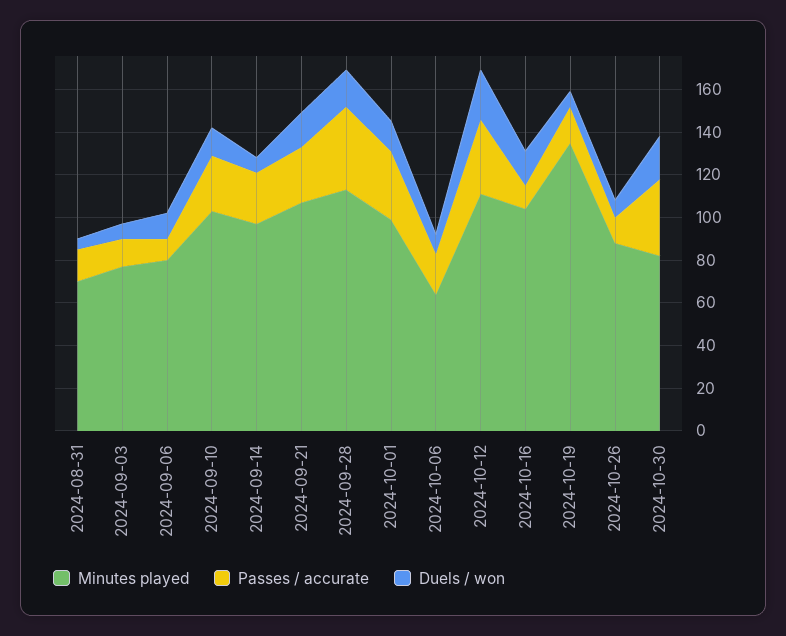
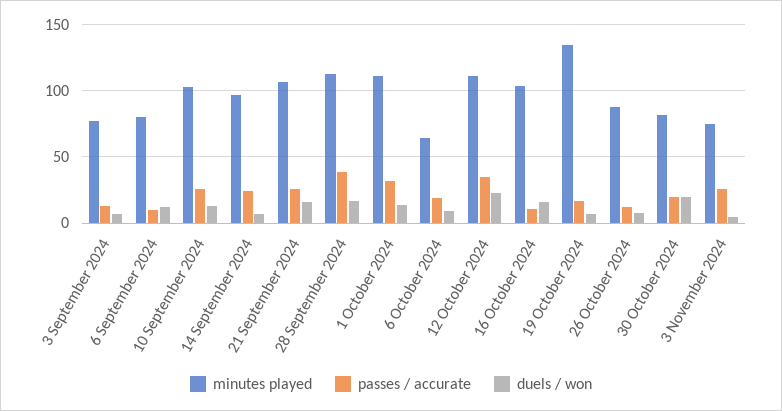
Minutes played, 2024-08-31: 70 -> none
Passes / accurate, 2024-08-31: 15 -> none
Duels / won, 2024-08-31: 5 -> none
Minutes played, 2024-10-01: 100 -> 110
Passes / accurate, 2024-10-30: 35 -> 20
Minutes played, 3 November 2024: none -> 75
Passes / accurate, 3 November 2024: none -> 25
Duels / won, 3 November 2024: none -> 5

